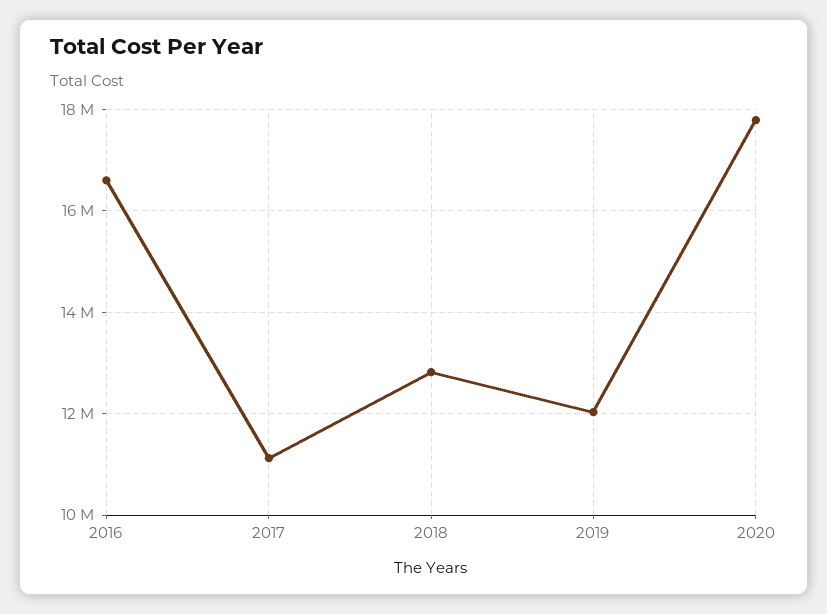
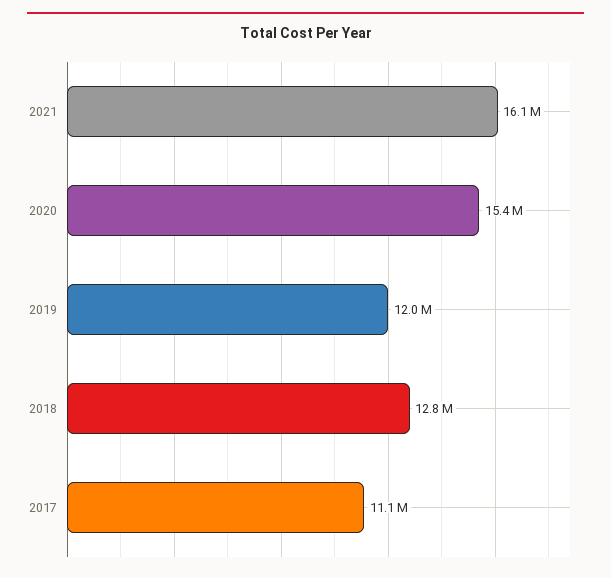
2016: 16600000 -> none
2020: 17800000 -> 15400000
2021: none -> 16100000

